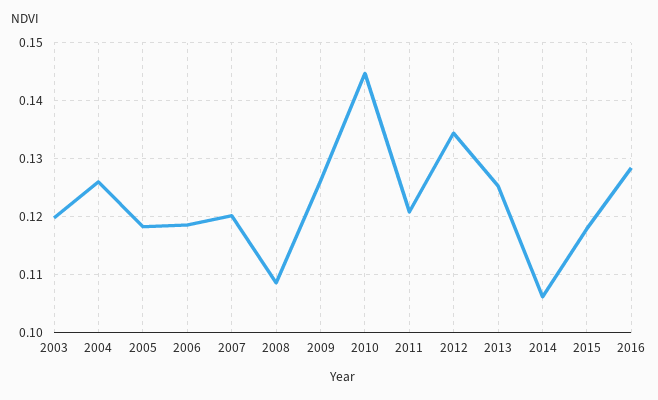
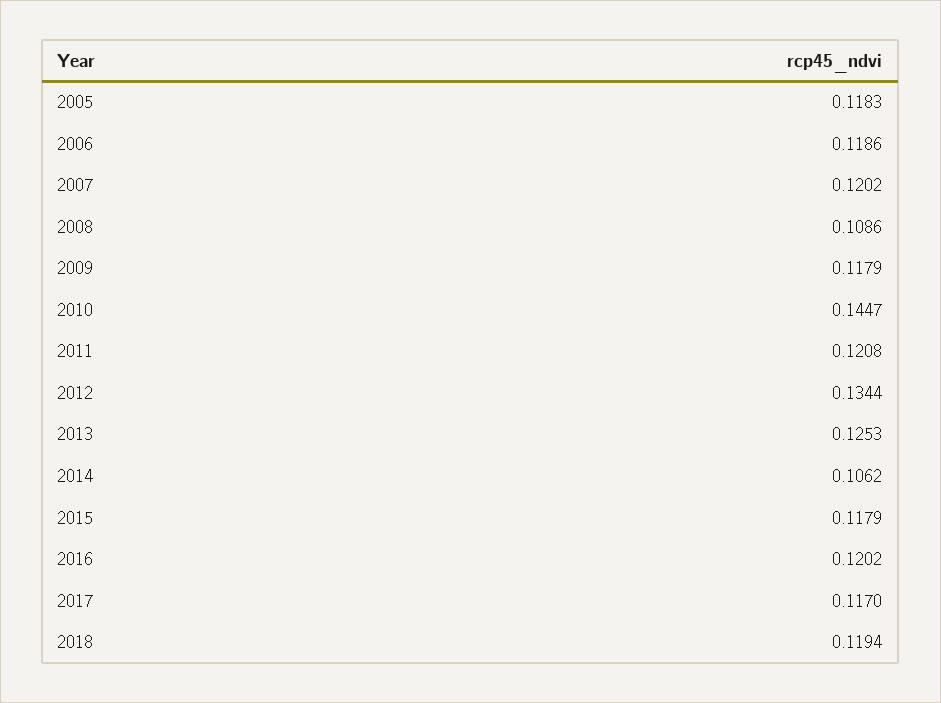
2003: 0.12 -> none
2004: 0.126 -> none
2009: 0.126 -> 0.1179
2016: 0.128 -> 0.1202
2017: none -> 0.117
2018: none -> 0.1194

